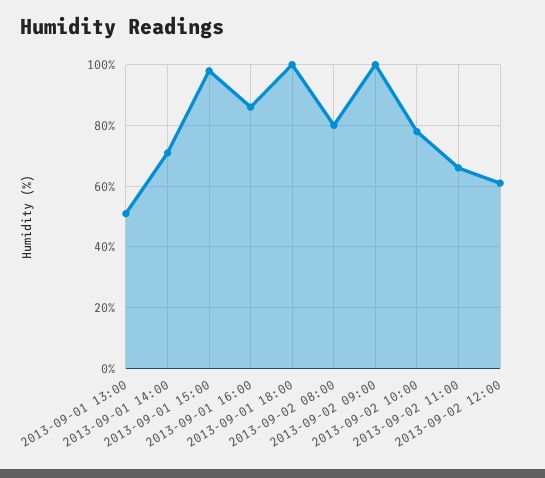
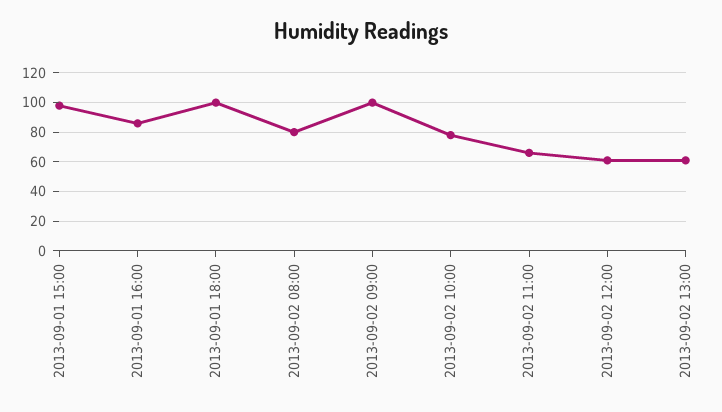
2013-09-01 13:00: 50 -> none
2013-09-01 14:00: 70 -> none
2013-09-02 13:00: none -> 60

